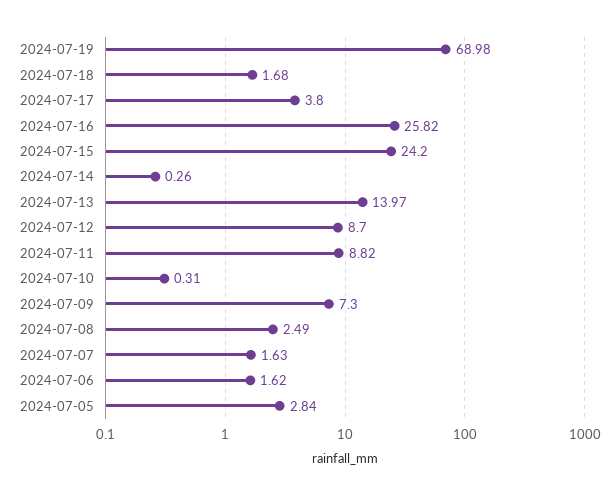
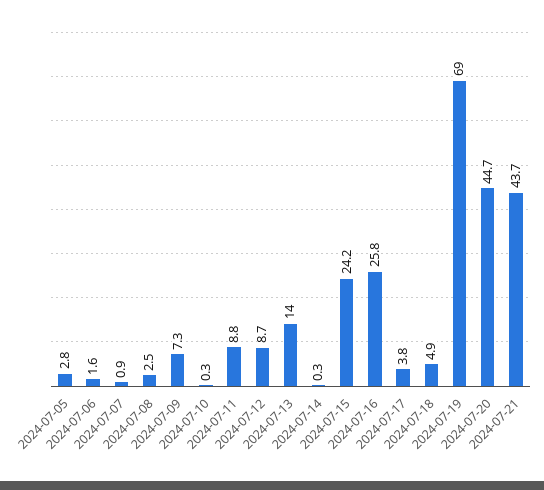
2024-07-18: 1.68 -> 4.9
2024-07-07: 1.63 -> 0.9
2024-07-20: none -> 44.7
2024-07-21: none -> 43.7

